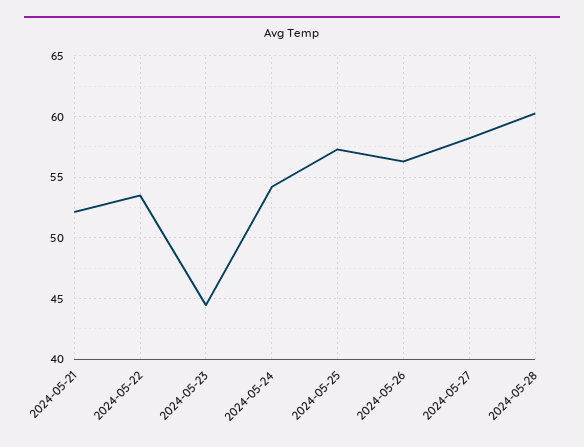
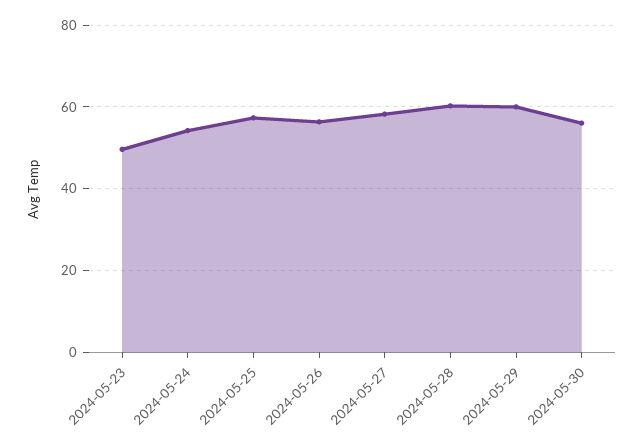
2024-05-21: 52 -> none
2024-05-22: 53.5 -> none
2024-05-23: 44.5 -> 50
2024-05-29: none -> 60
2024-05-30: none -> 56

